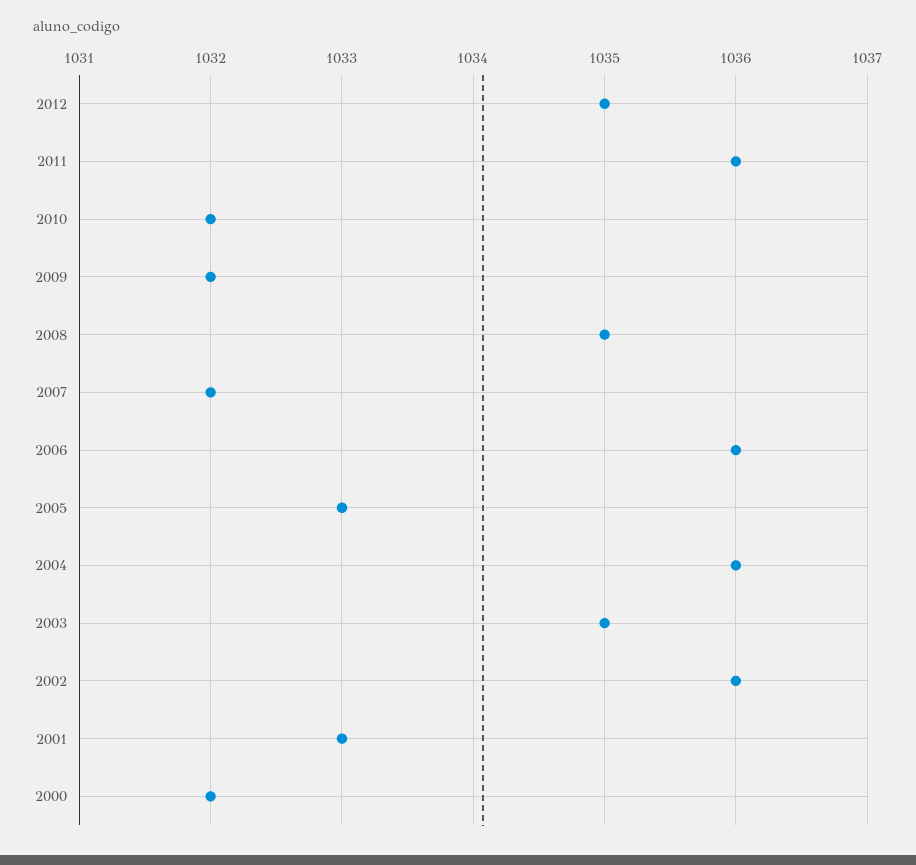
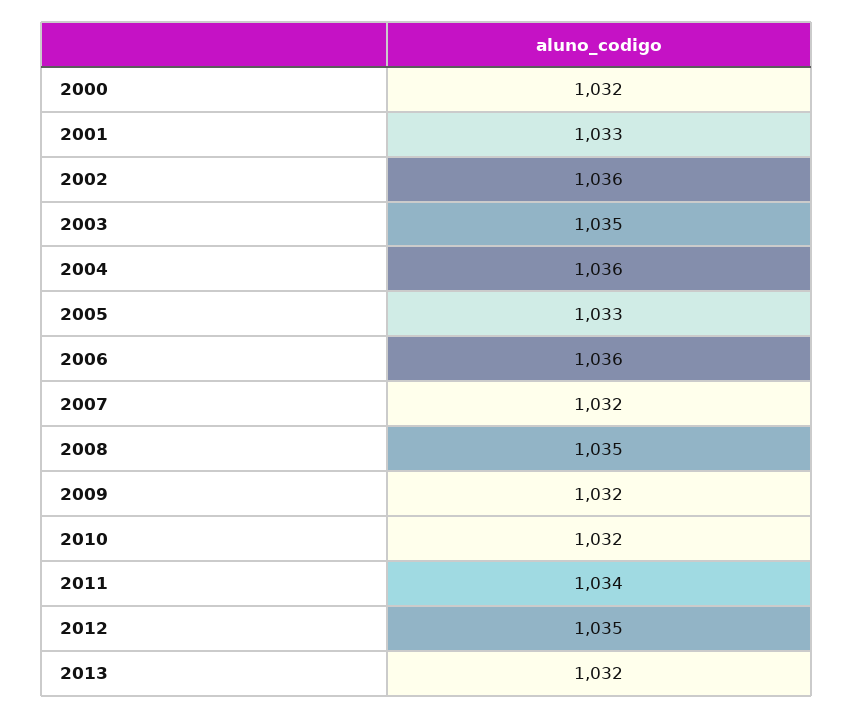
2011: 1036 -> 1034
2013: none -> 1032

